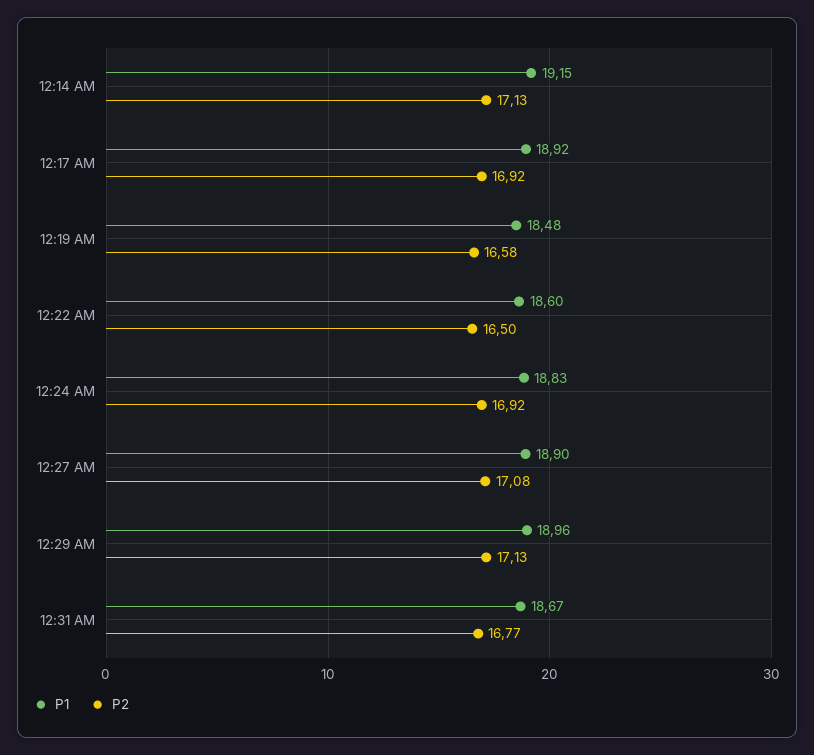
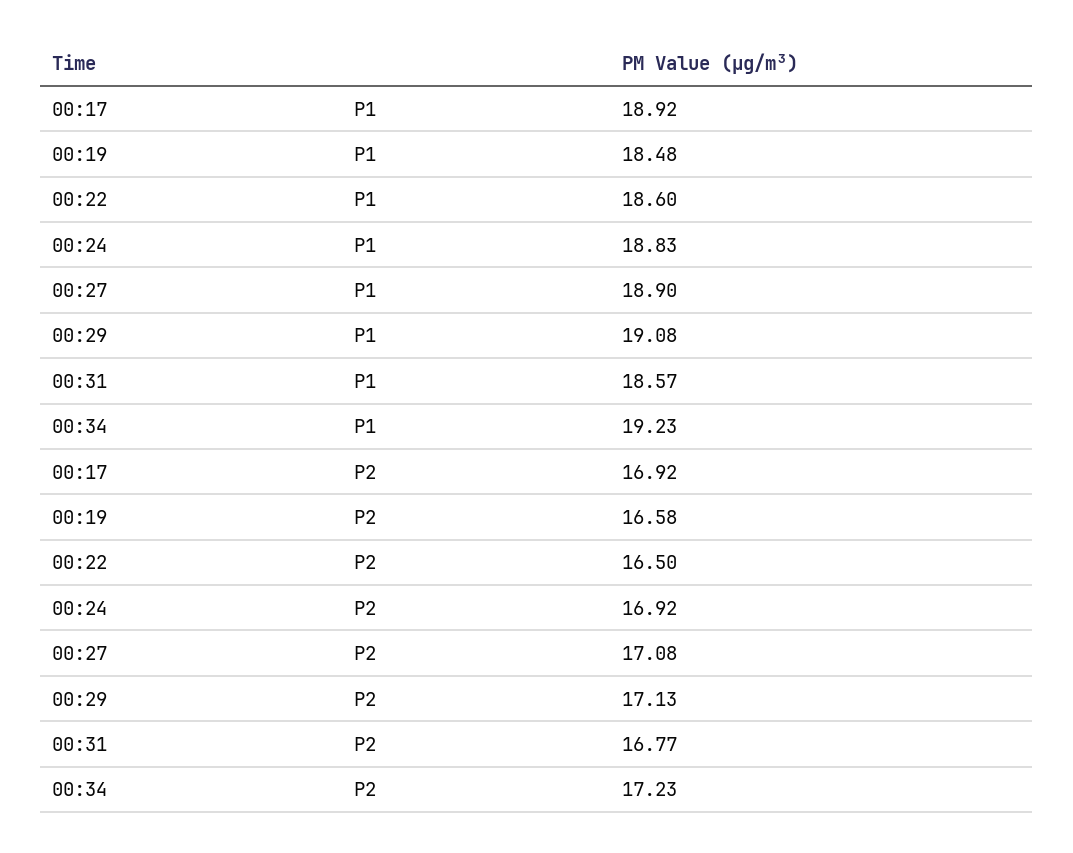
P1, 12:14 AM: 19.15 -> none
P2, 12:14 AM: 17.13 -> none
P1, 12:29 AM: 18.96 -> 19.08
P1, 12:31 AM: 18.67 -> 18.57
P1, 00:34: none -> 19.23
P2, 00:34: none -> 17.23

